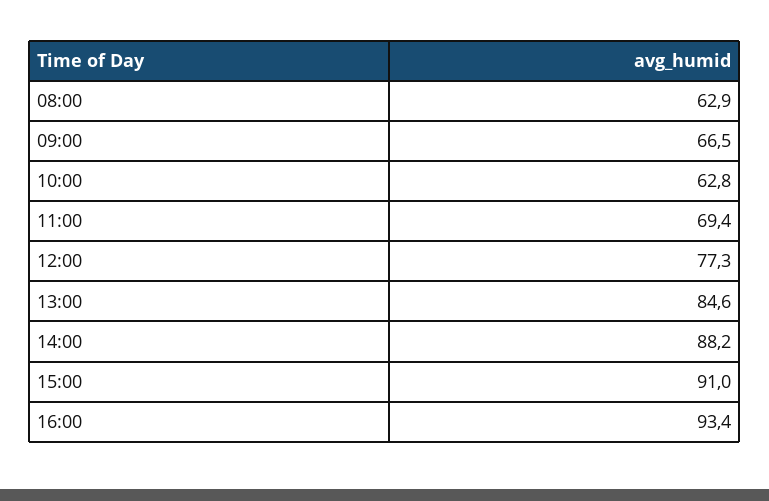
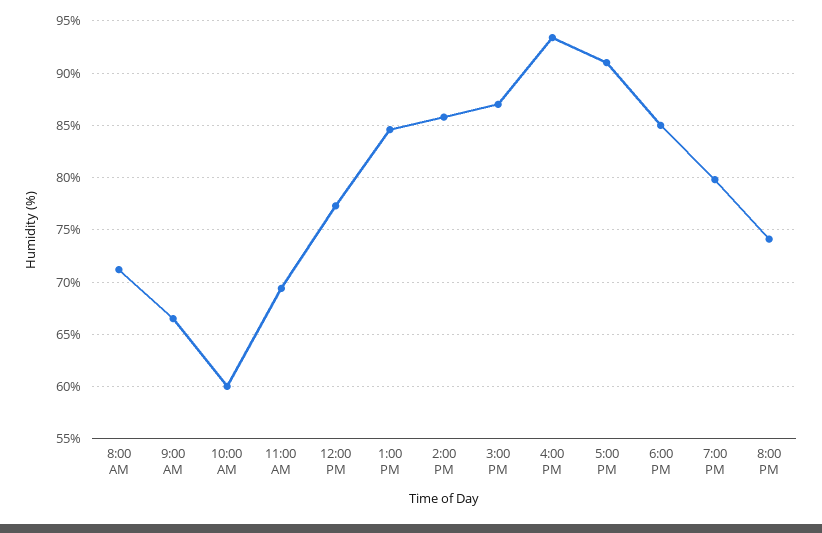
08:00: 62.9 -> 71
10:00: 62.8 -> 60
14:00: 88.2 -> 86
15:00: 91 -> 87
5:00 PM: none -> 91
6:00 PM: none -> 85
7:00 PM: none -> 80
8:00 PM: none -> 74

